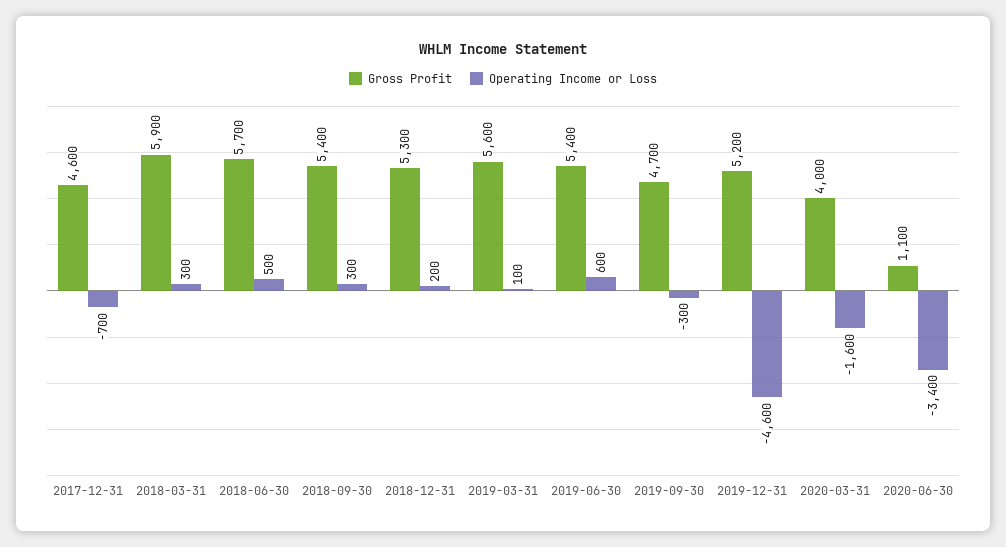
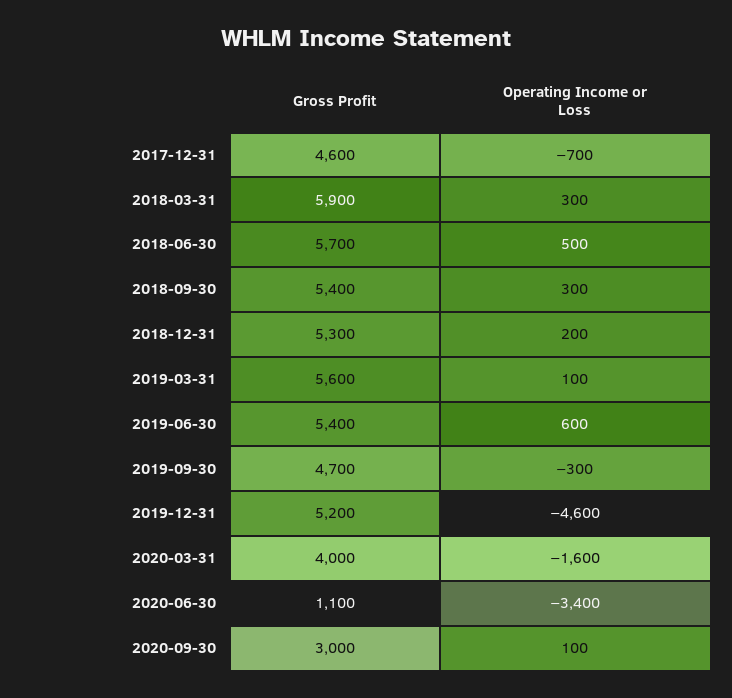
Gross Profit, 2020-09-30: none -> 3000
Operating Income or Loss, 2020-09-30: none -> 100

